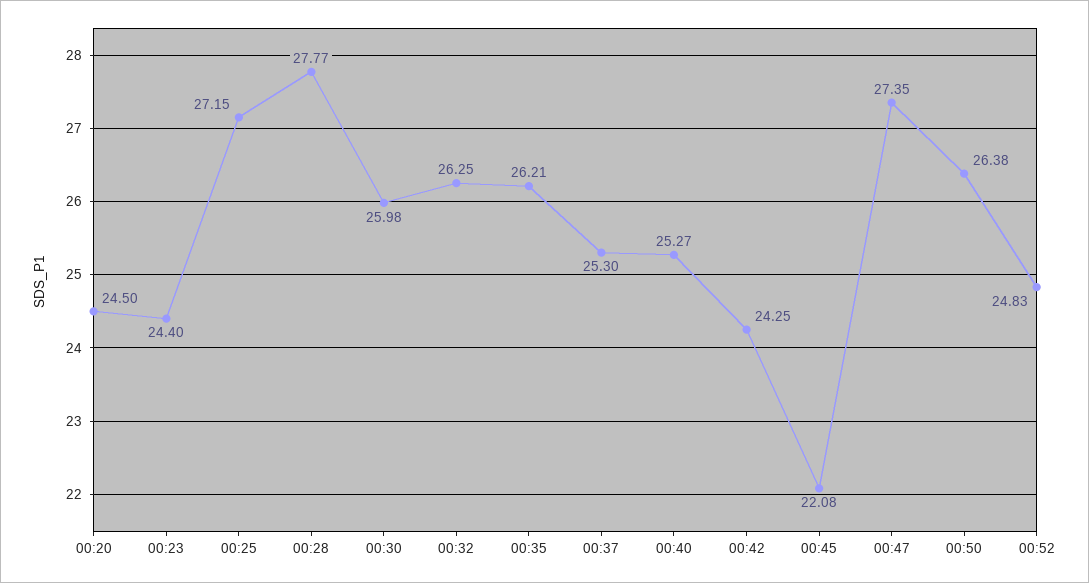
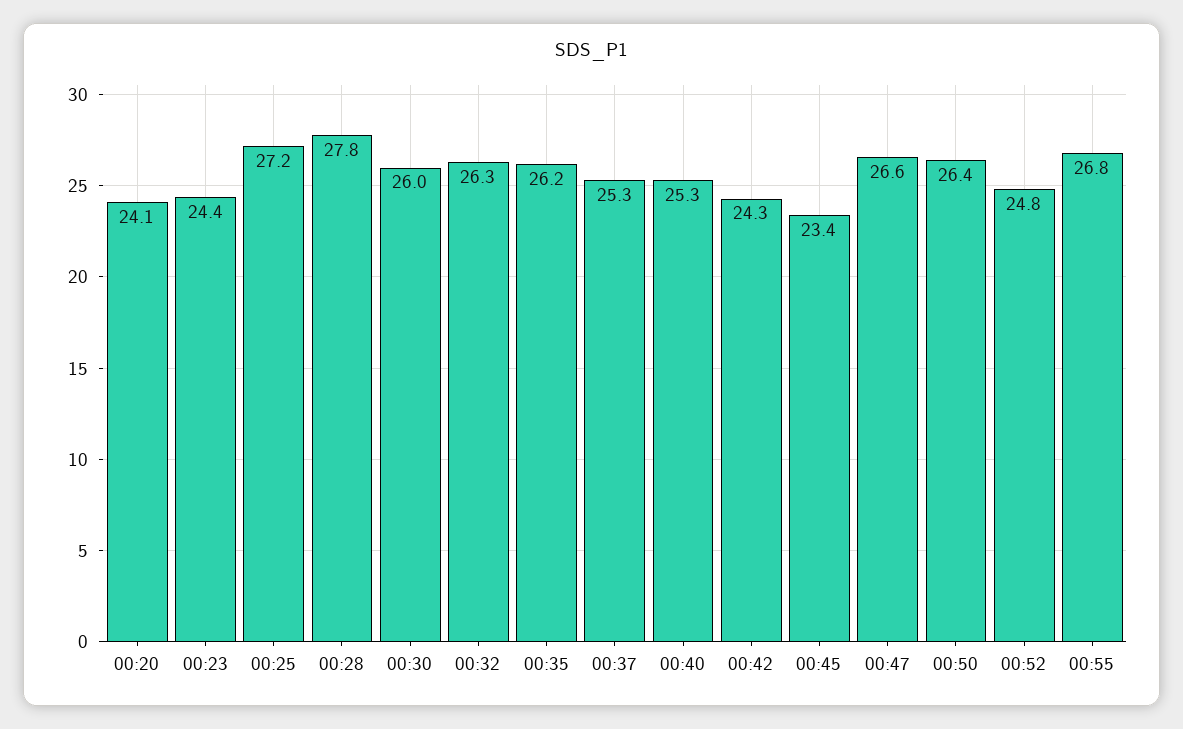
00:20: 24.5 -> 24.1
00:45: 22.08 -> 23.4
00:47: 27.35 -> 26.6
00:55: none -> 26.8

